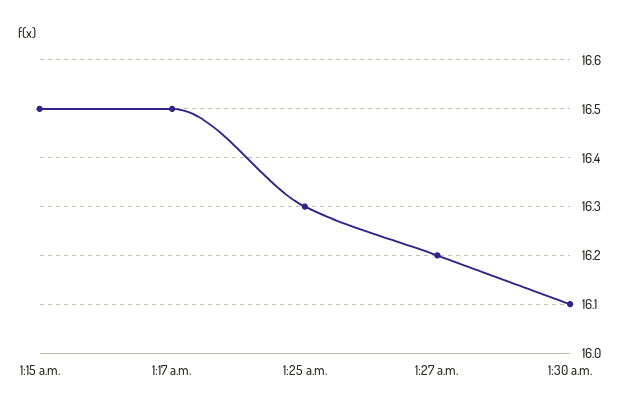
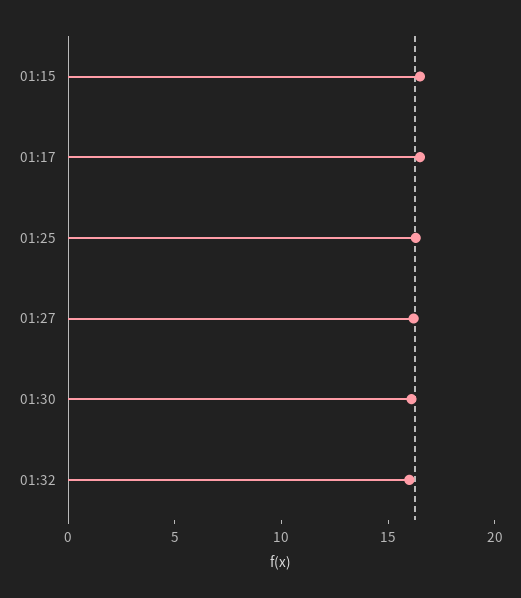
01:32: none -> 16

